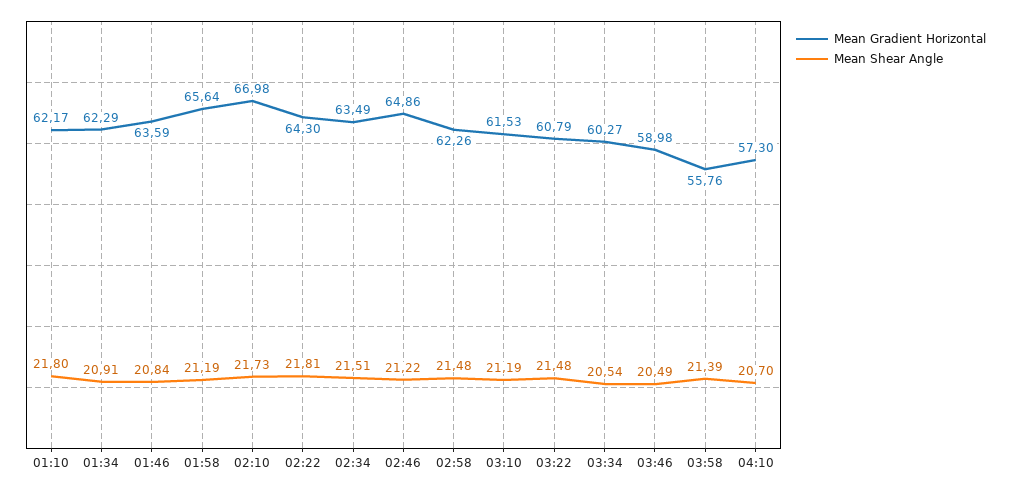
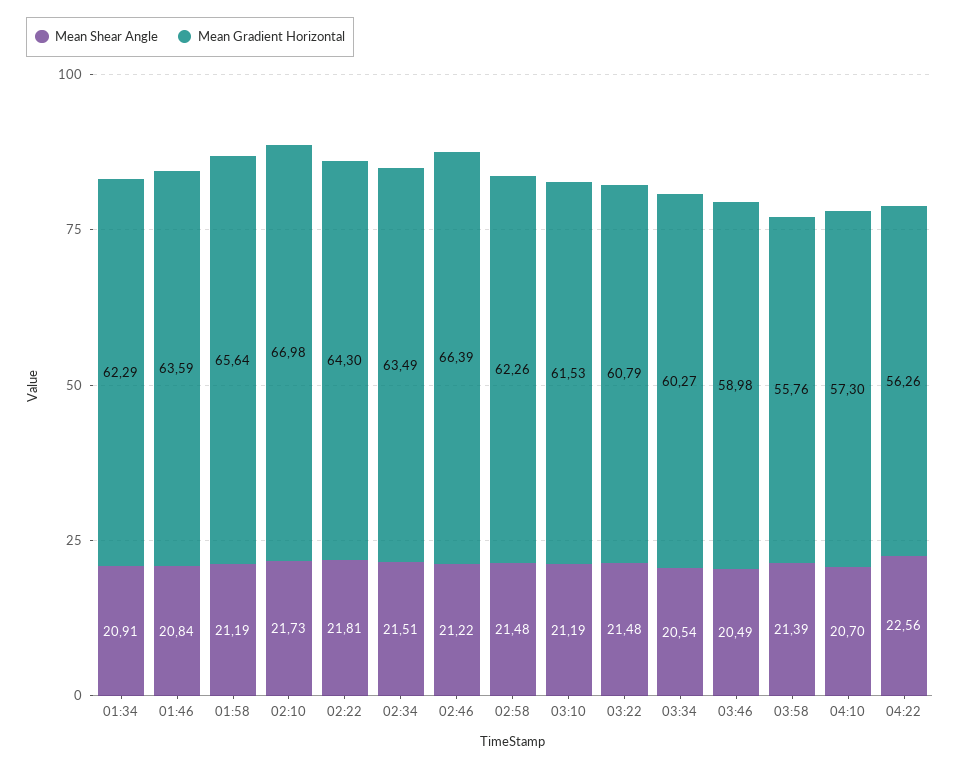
Mean Gradient Horizontal, 01:10: 62.17 -> none
Mean Shear Angle, 01:10: 21.8 -> none
Mean Gradient Horizontal, 02:46: 64.86 -> 66.39
Mean Shear Angle, 04:22: none -> 22.56
Mean Gradient Horizontal, 04:22: none -> 56.26

